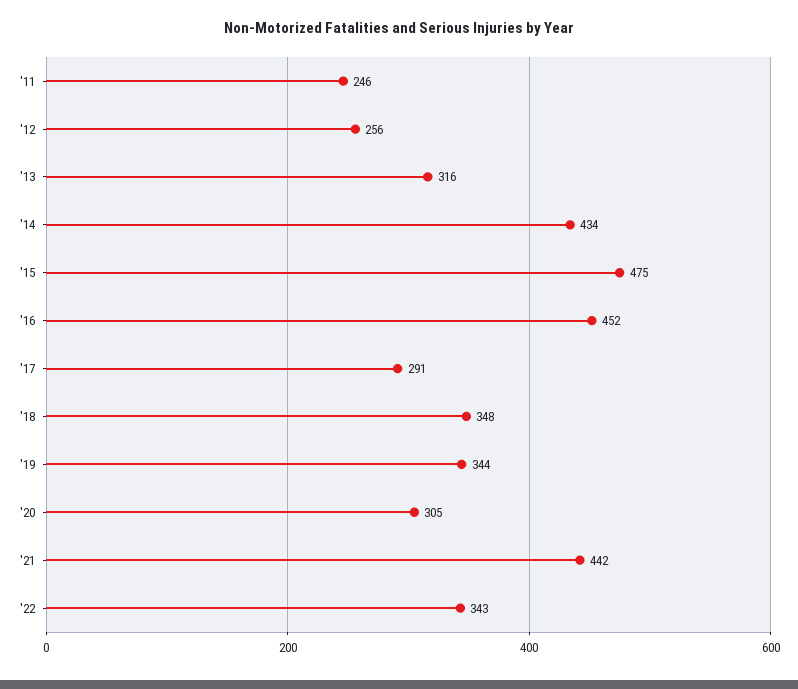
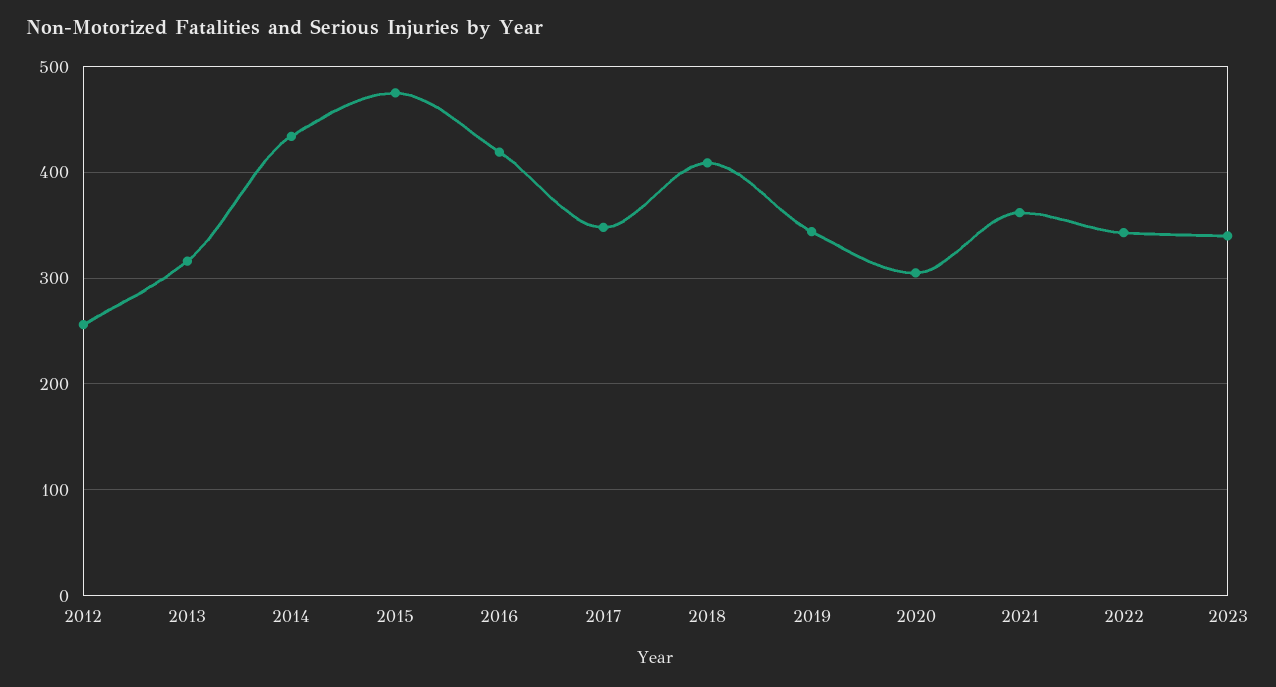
'11: 246 -> none
'16: 452 -> 420
'17: 291 -> 350
'18: 348 -> 410
'21: 442 -> 360
2023: none -> 340

